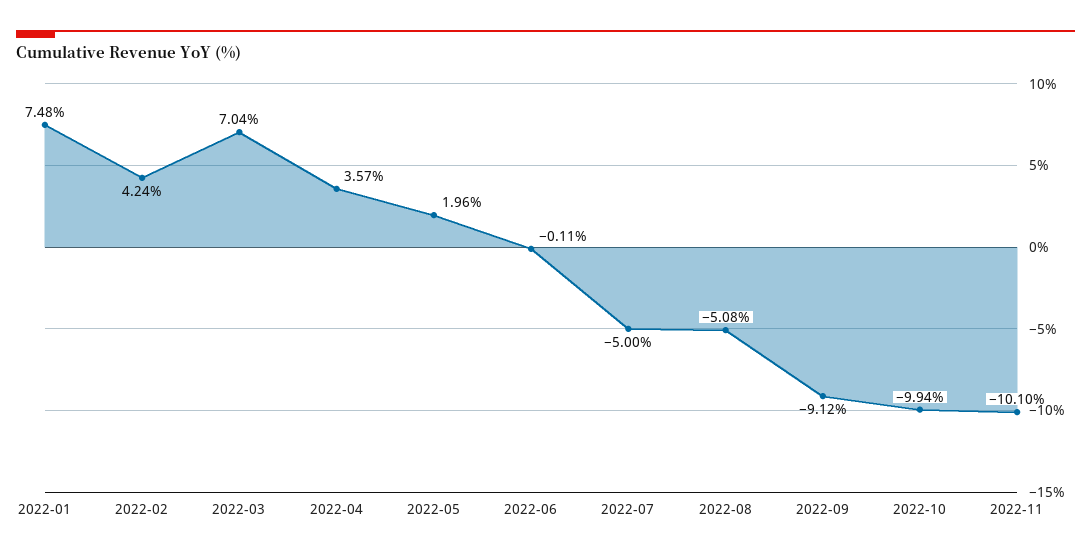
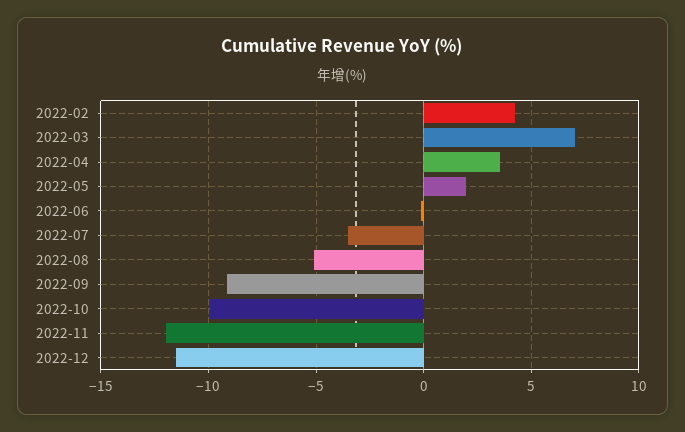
2022-01: 7.48 -> none
2022-07: -5 -> -3.5
2022-11: -10.1 -> -12
2022-12: none -> -11.5

